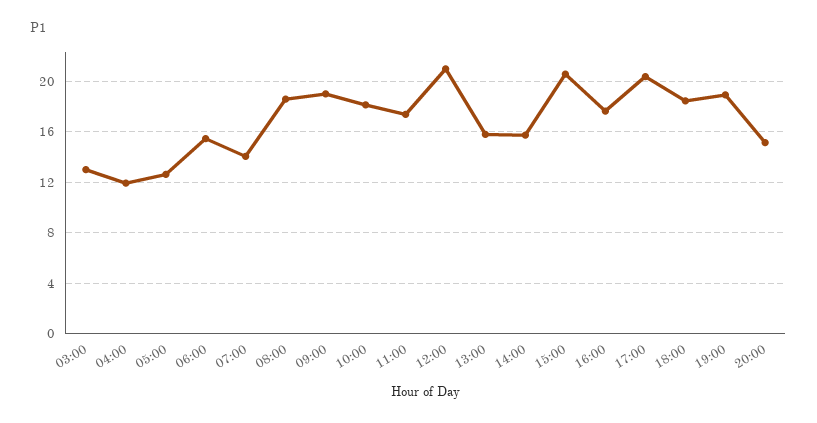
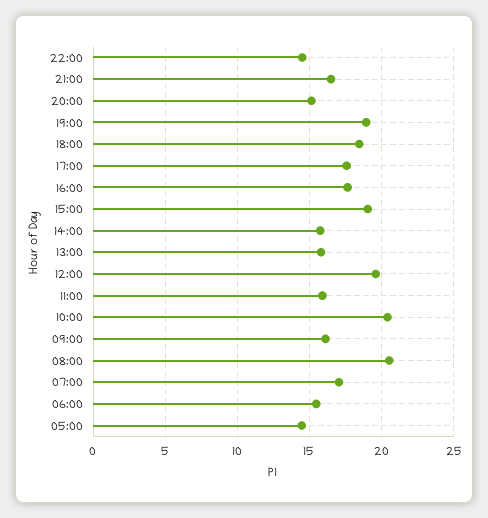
03:00: 13 -> none
04:00: 12 -> none
05:00: 12.5 -> 14.5
07:00: 14 -> 17
08:00: 18.5 -> 20.5
09:00: 19 -> 16
10:00: 18 -> 20.5
11:00: 17.5 -> 16
12:00: 21 -> 19.5
15:00: 20.5 -> 19
17:00: 20.5 -> 17.5
22:00: none -> 14.5
21:00: none -> 16.5

